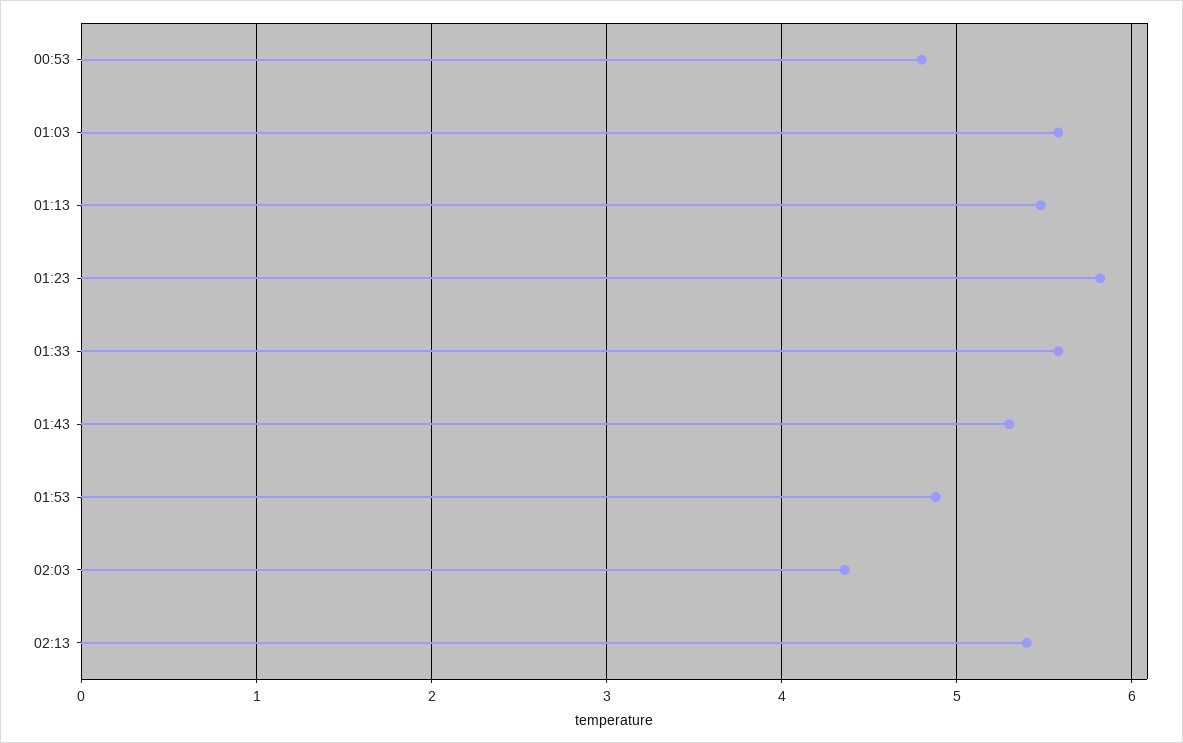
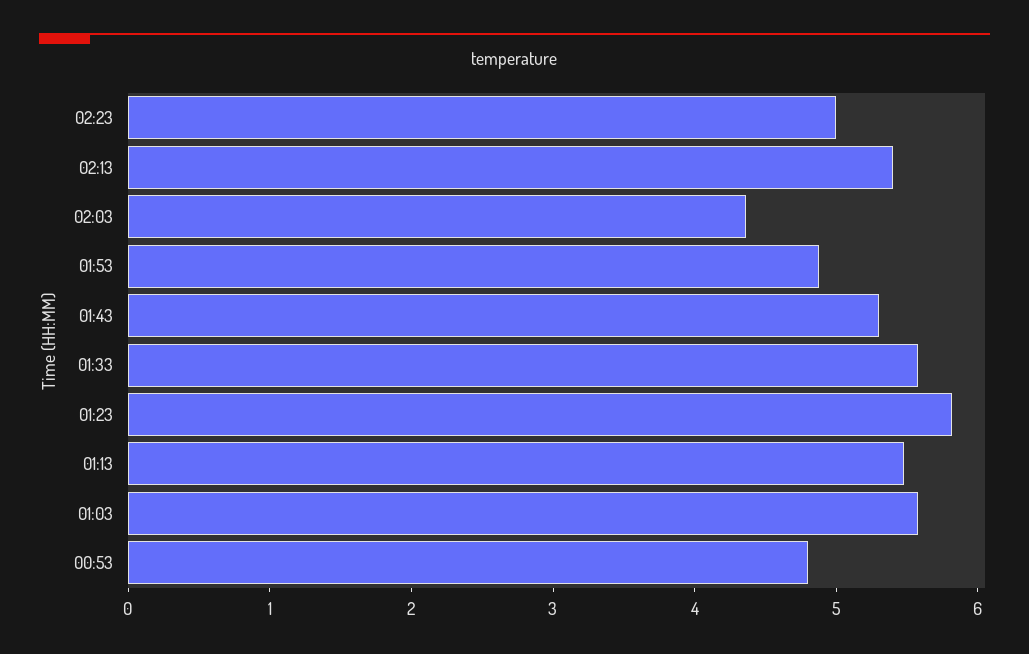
02:23: none -> 5

